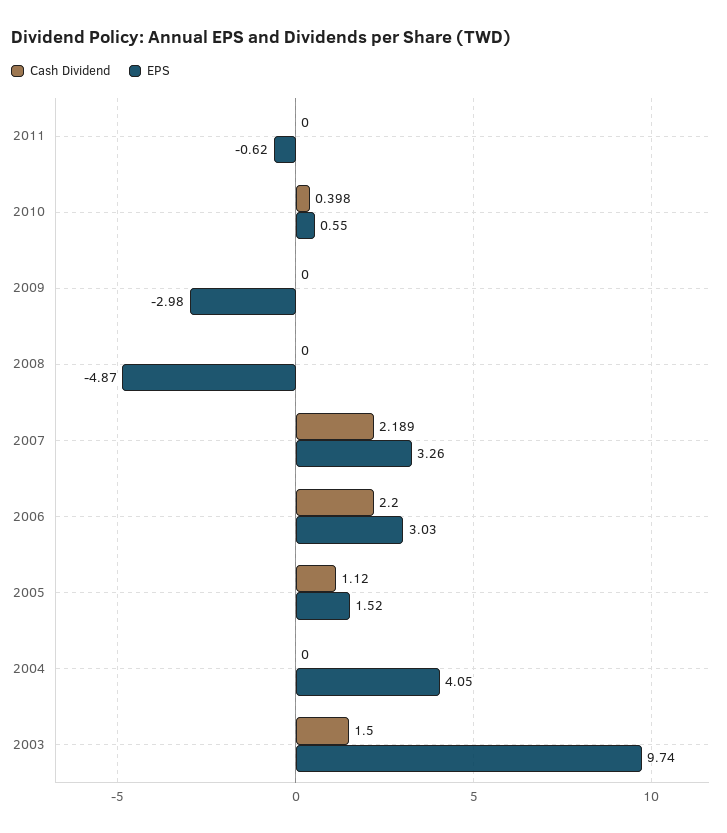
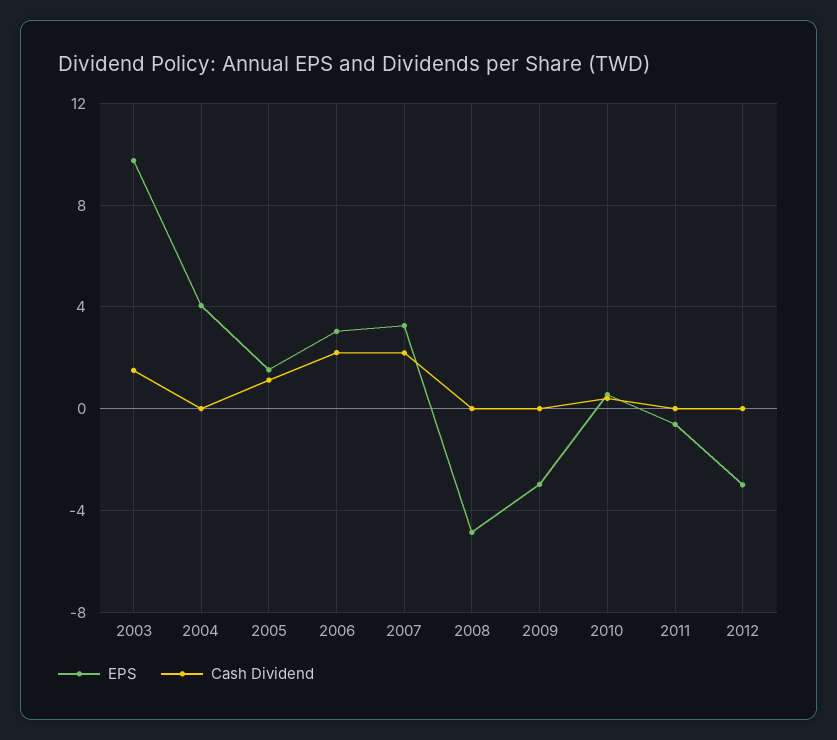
EPS, 2012: none -> -3
Cash Dividend, 2012: none -> 0

